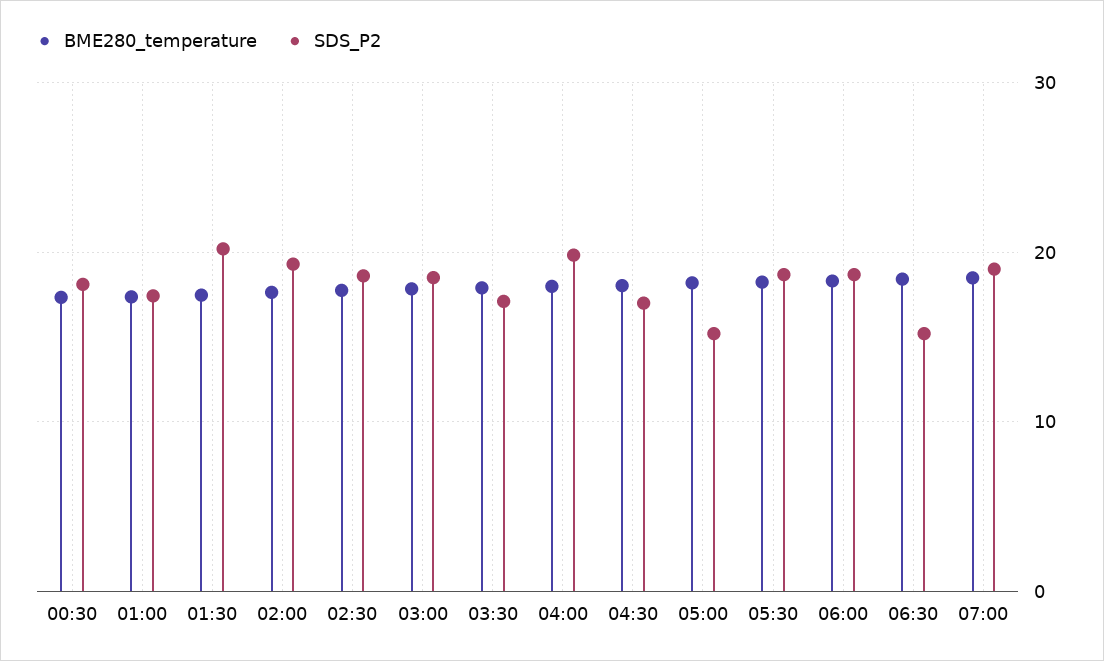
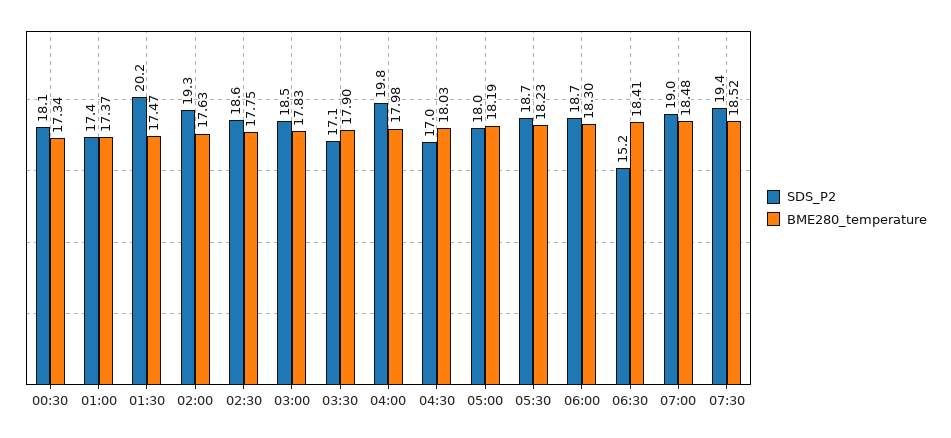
SDS_P2, 05:00: 15 -> 18
SDS_P2, 07:30: none -> 19.4
BME280_temperature, 07:30: none -> 18.52

